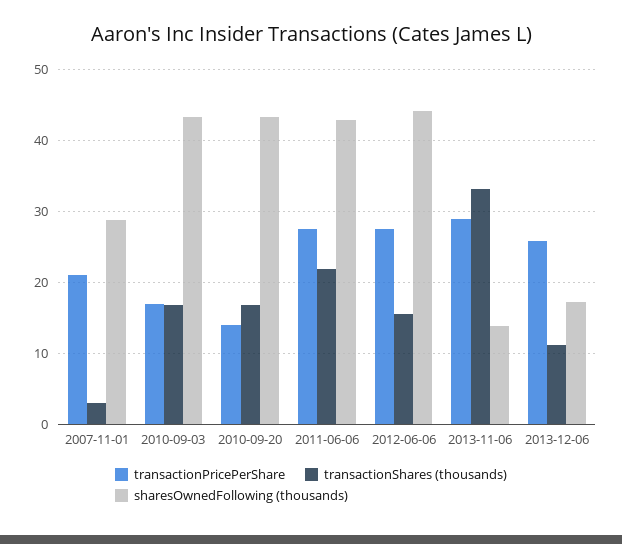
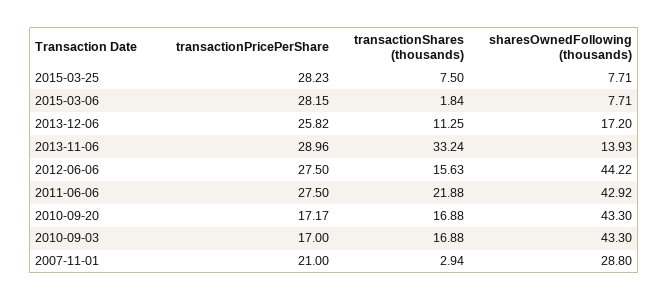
transactionPricePerShare, 2010-09-20: 14 -> 17.17
transactionPricePerShare, 2015-03-25: none -> 28.23
transactionShares (thousands), 2015-03-25: none -> 7.5
sharesOwnedFollowing (thousands), 2015-03-25: none -> 7.71
transactionPricePerShare, 2015-03-06: none -> 28.15
transactionShares (thousands), 2015-03-06: none -> 1.84
sharesOwnedFollowing (thousands), 2015-03-06: none -> 7.71

